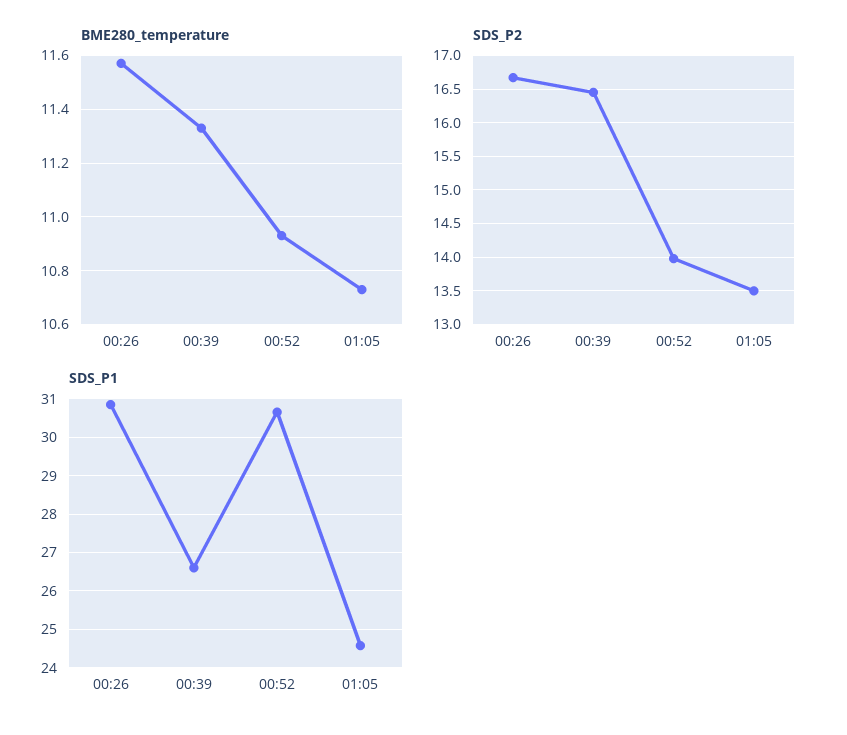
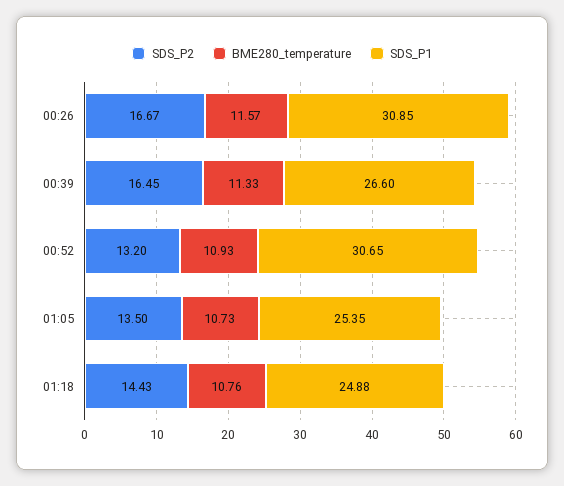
SDS_P2, 00:52: 14 -> 13.2
SDS_P1, 01:05: 24.6 -> 25.35
SDS_P2, 01:18: none -> 14.43
BME280_temperature, 01:18: none -> 10.76
SDS_P1, 01:18: none -> 24.88

